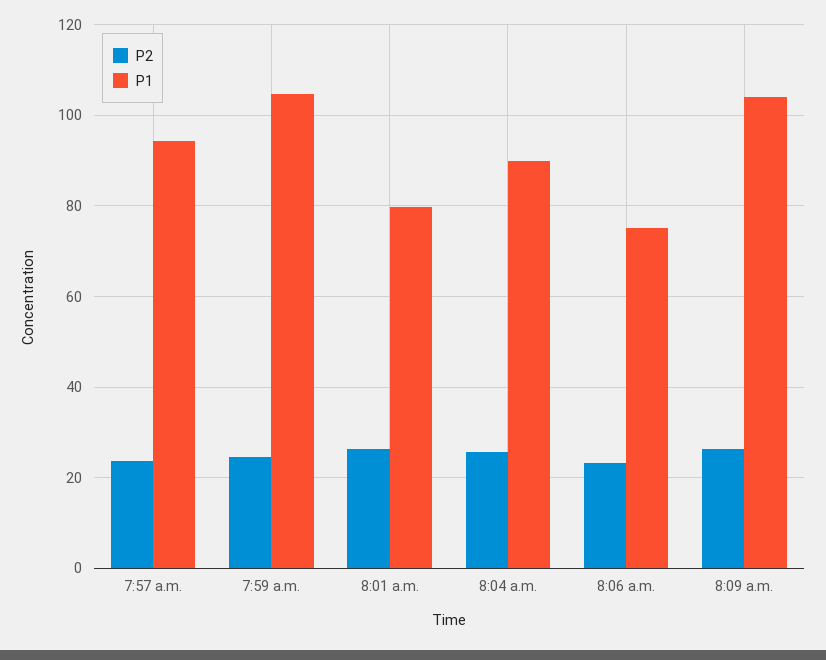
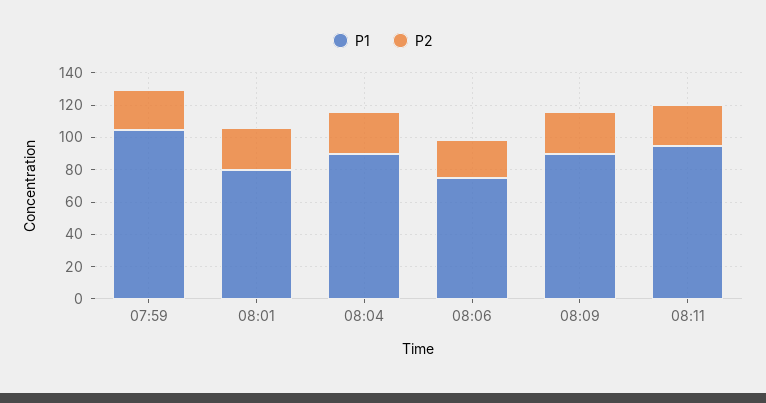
P2, 7:57 a.m.: 24 -> none
P1, 7:57 a.m.: 94 -> none
P1, 8:09 a.m.: 104 -> 90
P1, 08:11: none -> 95
P2, 08:11: none -> 25

